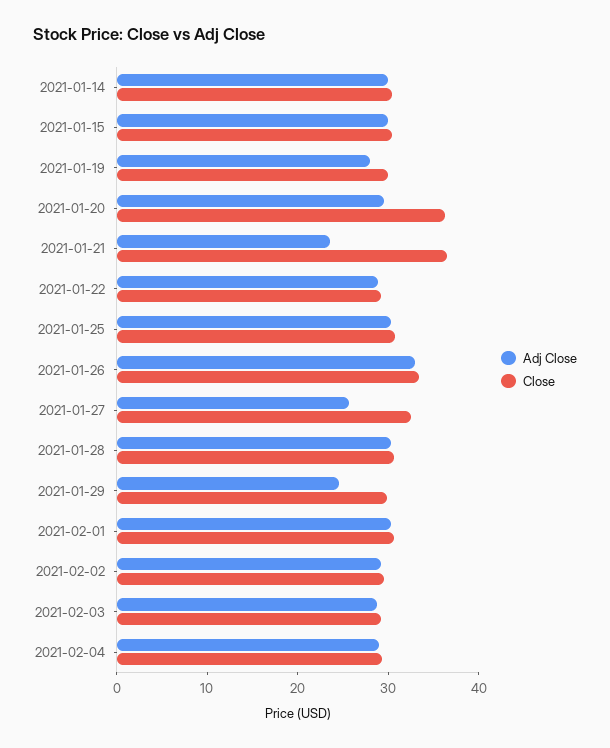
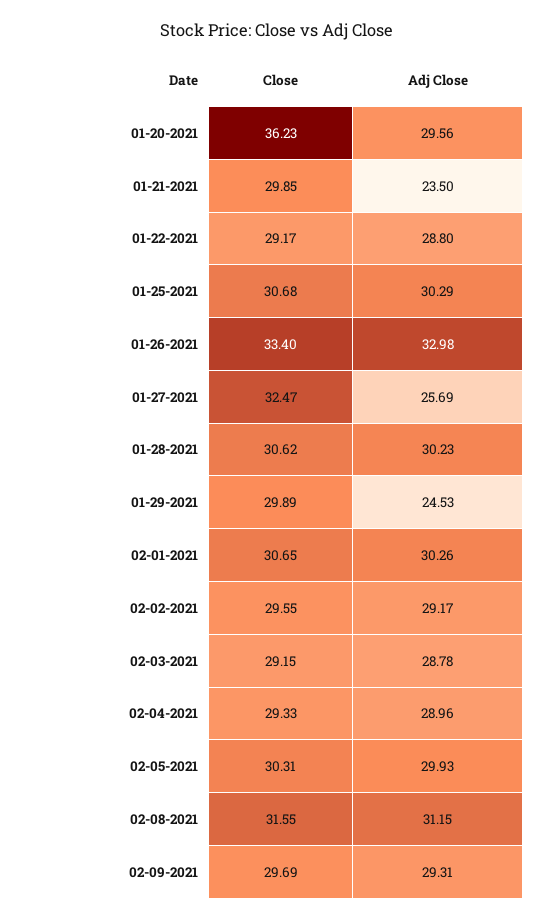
Adj Close, 2021-01-14: 30 -> none
Close, 2021-01-14: 30 -> none
Adj Close, 2021-01-15: 30 -> none
Close, 2021-01-15: 30 -> none
Adj Close, 2021-01-19: 28 -> none
Close, 2021-01-19: 30 -> none
Close, 2021-01-21: 36 -> 29.85
Close, 02-05-2021: none -> 30.31
Adj Close, 02-05-2021: none -> 29.93
Close, 02-08-2021: none -> 31.55
Adj Close, 02-08-2021: none -> 31.15
Close, 02-09-2021: none -> 29.69
Adj Close, 02-09-2021: none -> 29.31

